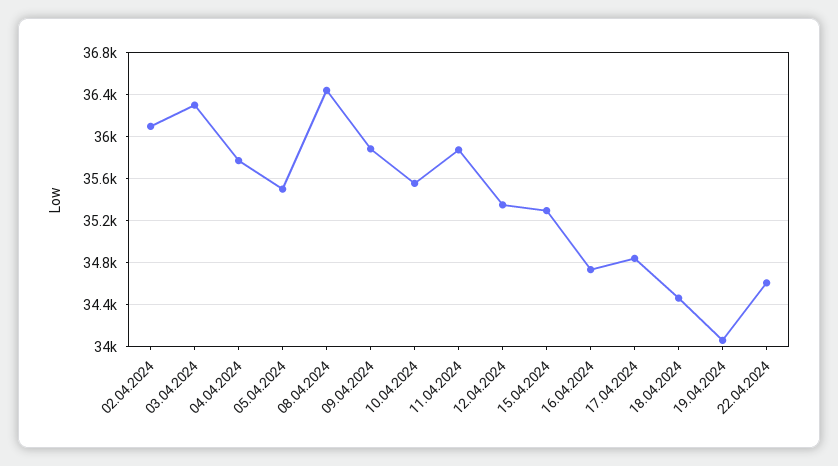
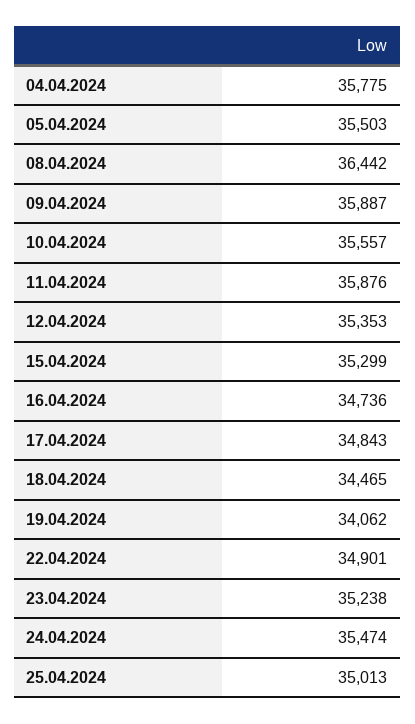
02.04.2024: 36100 -> none
03.04.2024: 36300 -> none
22.04.2024: 34600 -> 34901
23.04.2024: none -> 35238
24.04.2024: none -> 35474
25.04.2024: none -> 35013

